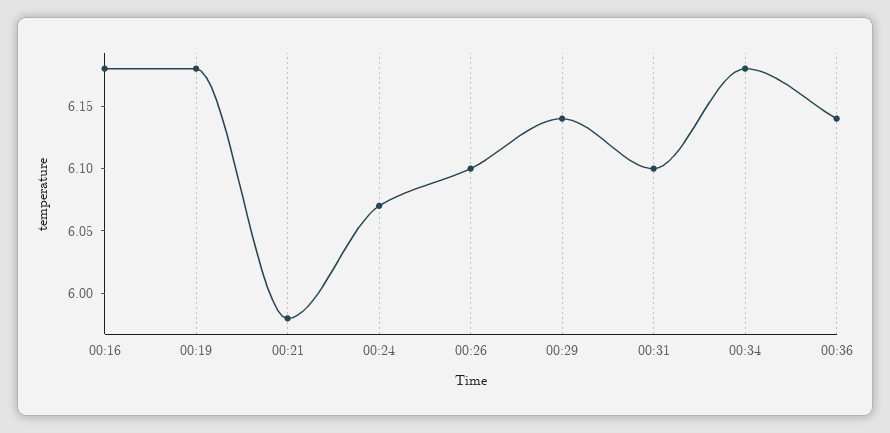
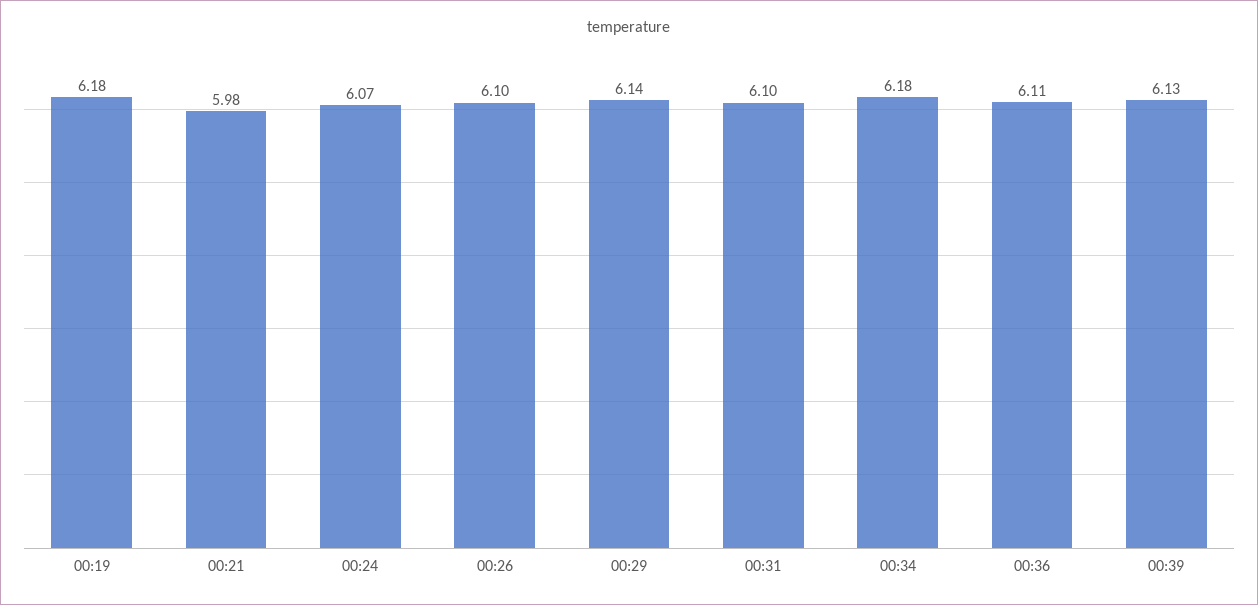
00:16: 6.18 -> none
00:36: 6.14 -> 6.11
00:39: none -> 6.13

